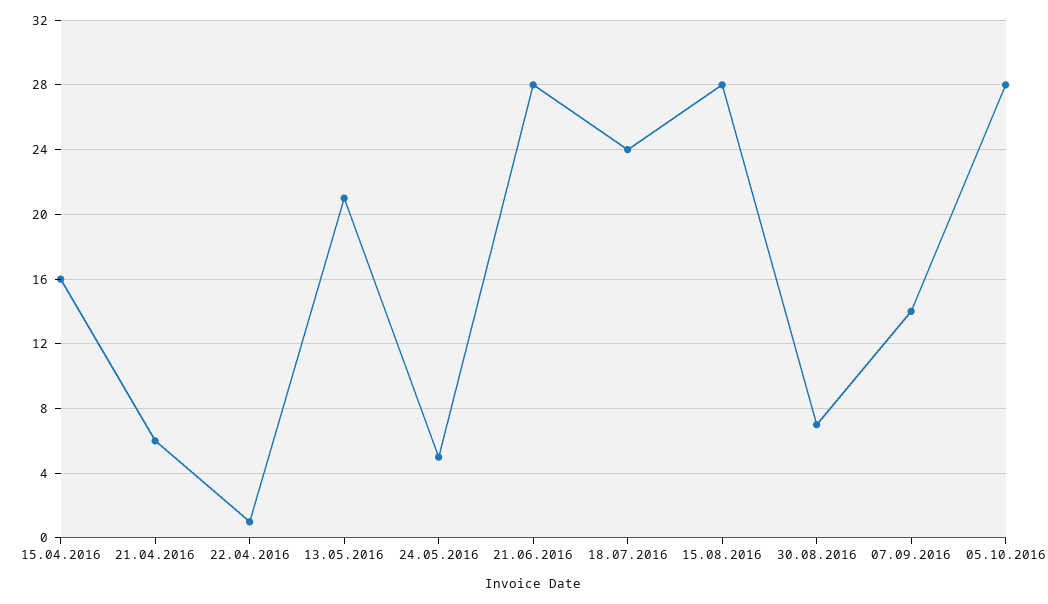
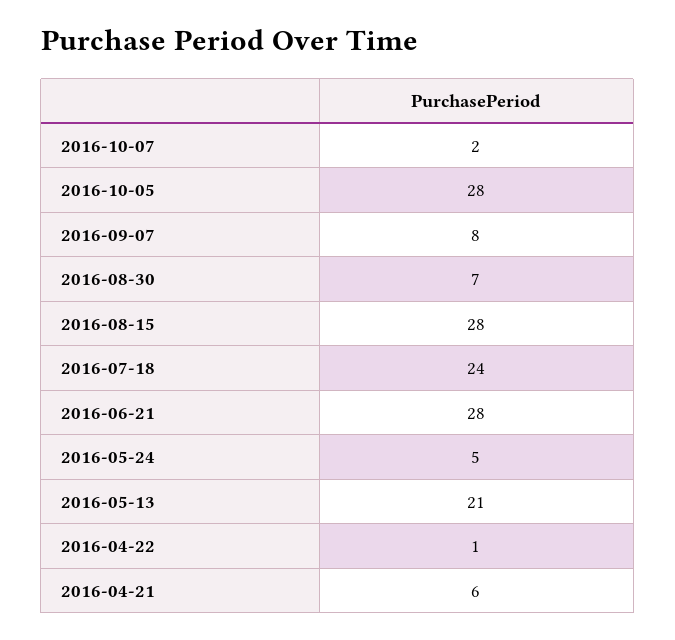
15.04.2016: 16 -> none
07.09.2016: 14 -> 8
2016-10-07: none -> 2

